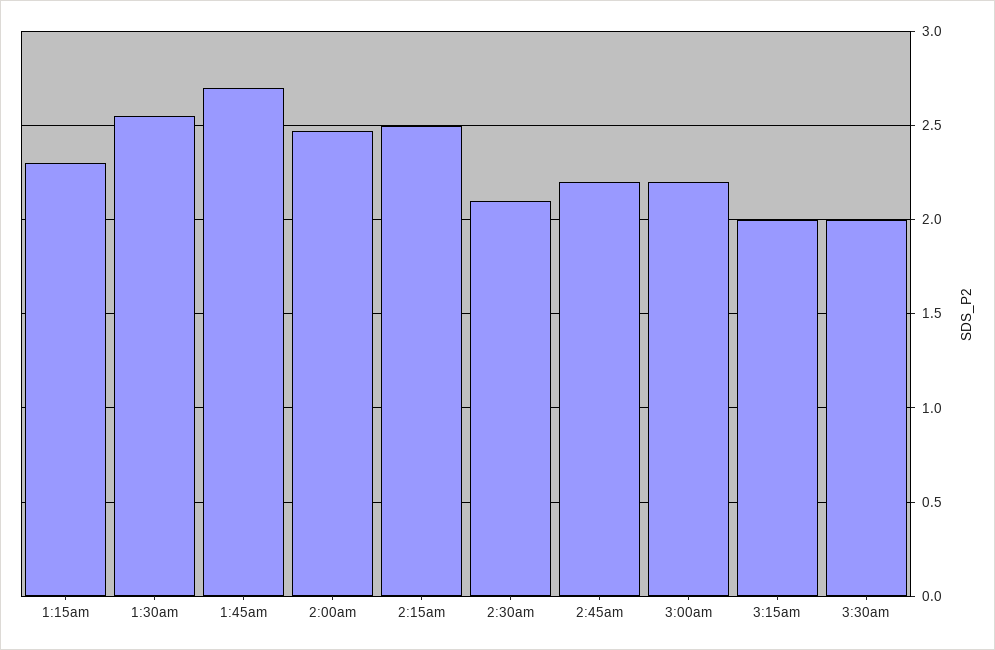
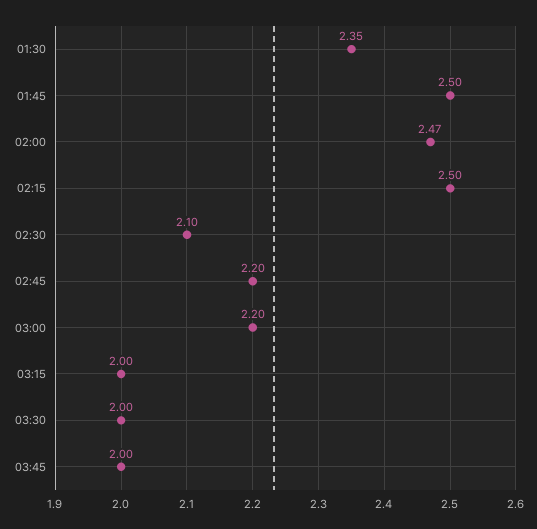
1:15am: 2.3 -> none
1:30am: 2.55 -> 2.35
1:45am: 2.7 -> 2.5
03:45: none -> 2

